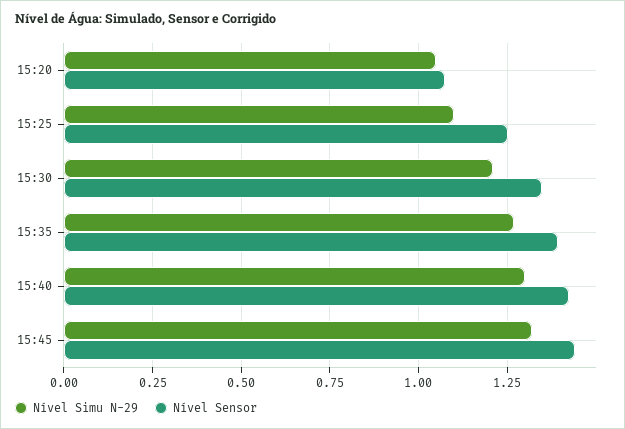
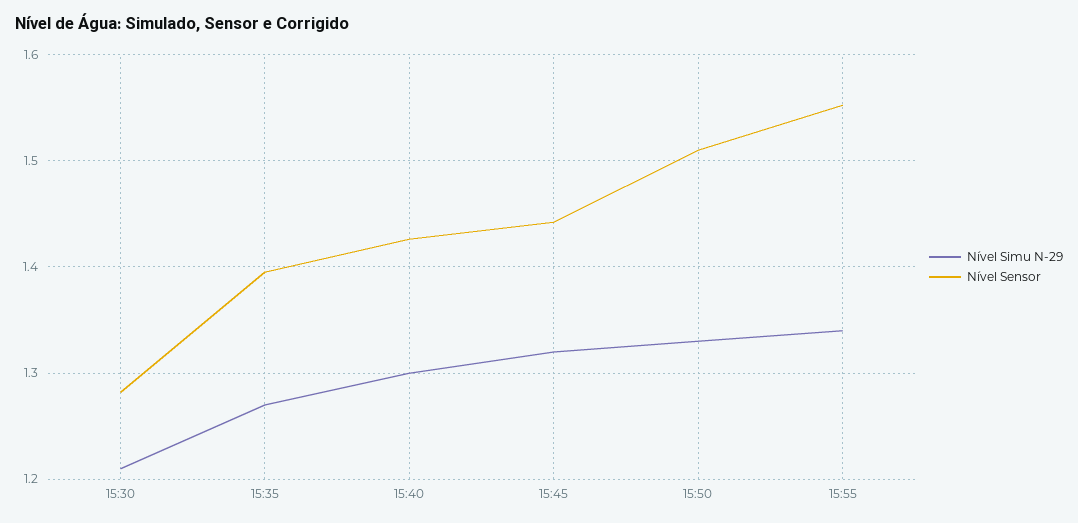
Nível Simu N-29, 15:20: 1.05 -> none
Nível Sensor, 15:20: 1.075 -> none
Nível Simu N-29, 15:25: 1.1 -> none
Nível Sensor, 15:25: 1.25 -> none
Nível Sensor, 15:30: 1.35 -> 1.28
Nível Simu N-29, 15:50: none -> 1.33
Nível Sensor, 15:50: none -> 1.51
Nível Simu N-29, 15:55: none -> 1.34
Nível Sensor, 15:55: none -> 1.55

